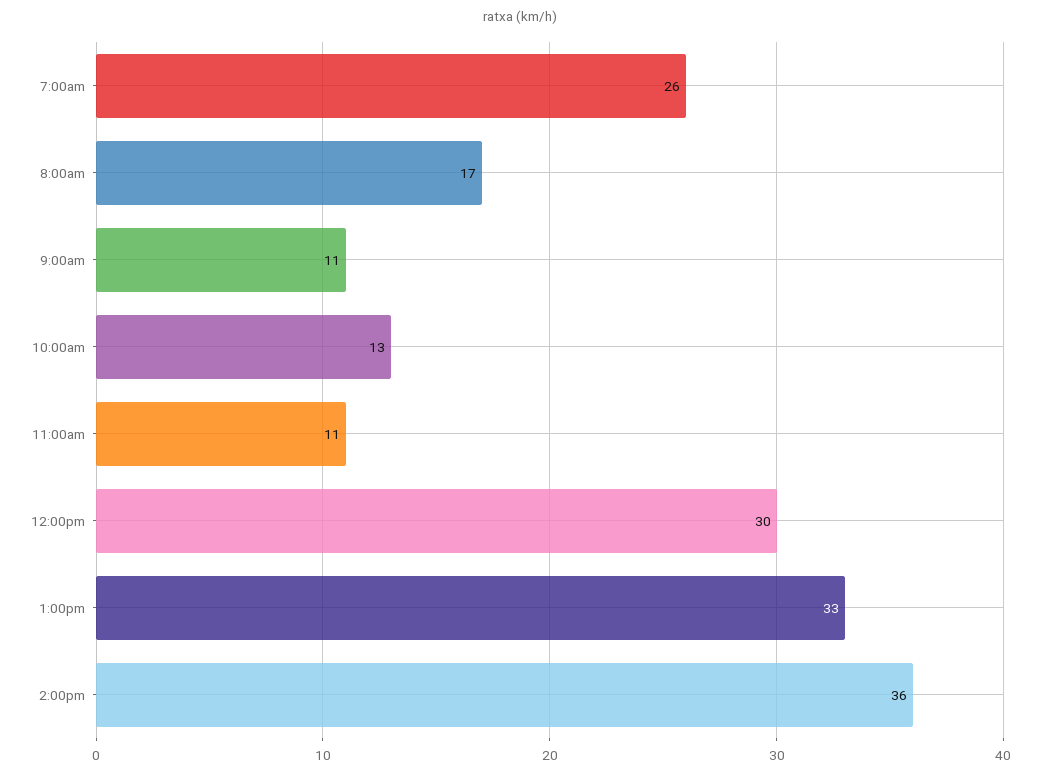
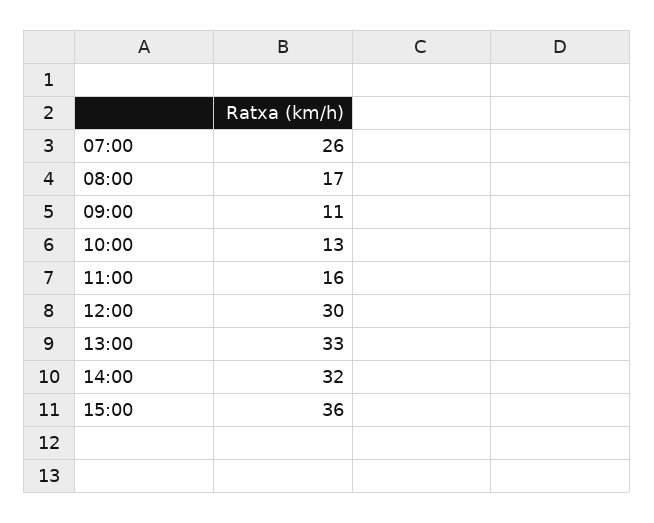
11:00am: 11 -> 16
2:00pm: 36 -> 32
15:00: none -> 36

